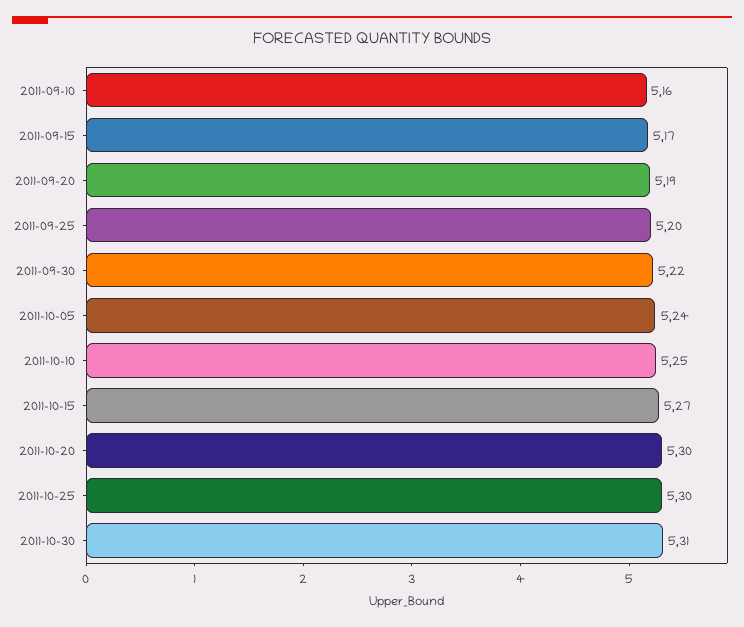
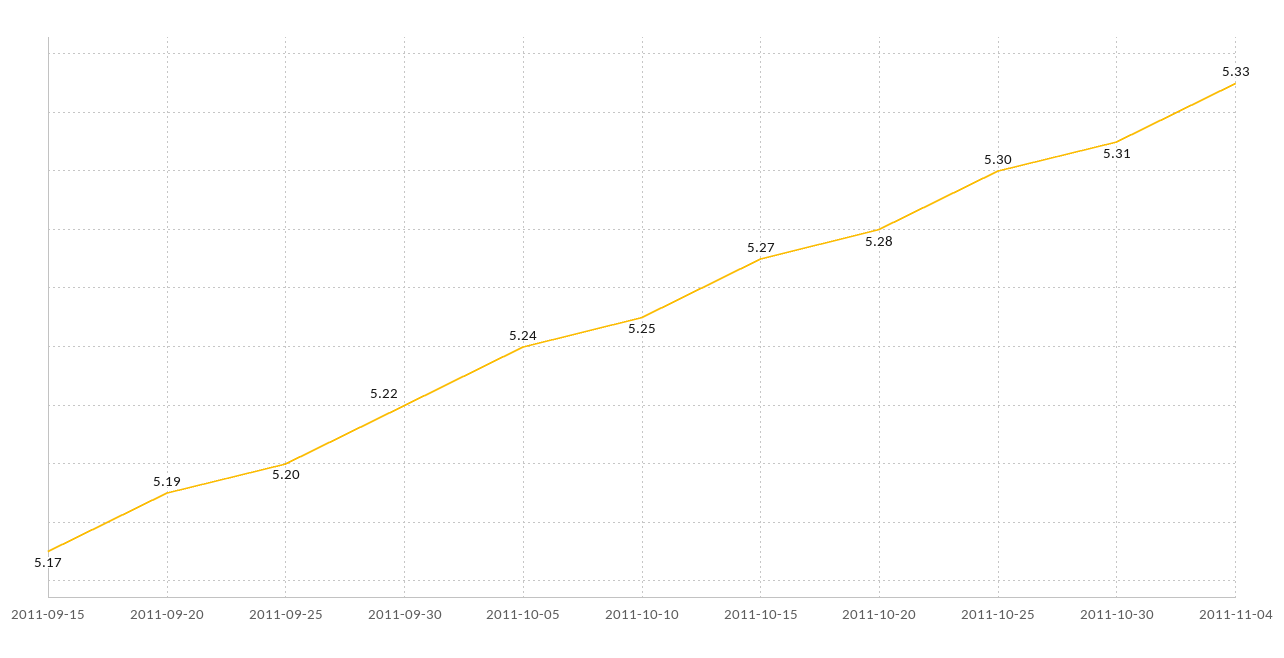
2011-09-10: 5.16 -> none
2011-10-20: 5.3 -> 5.28
2011-11-04: none -> 5.33

